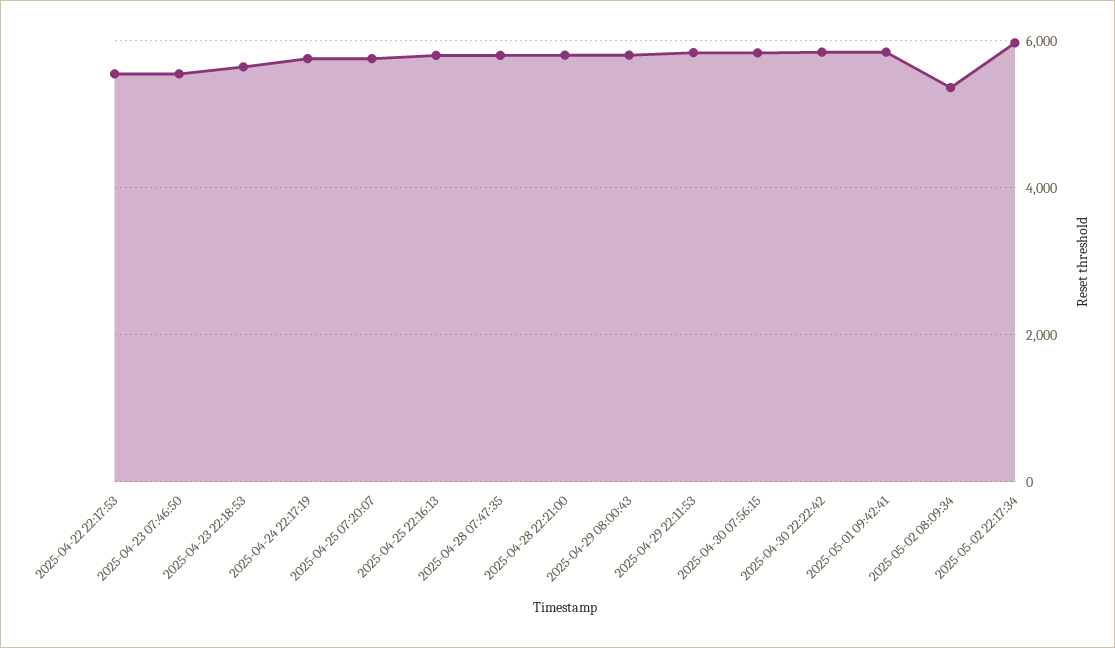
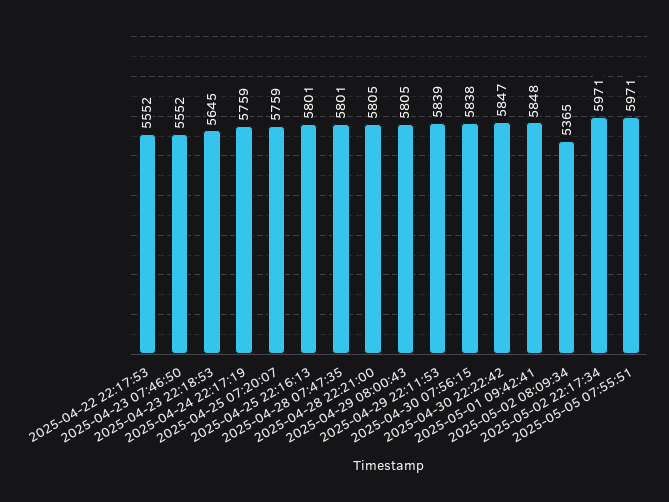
2025-05-05 07:55:51: none -> 5971

